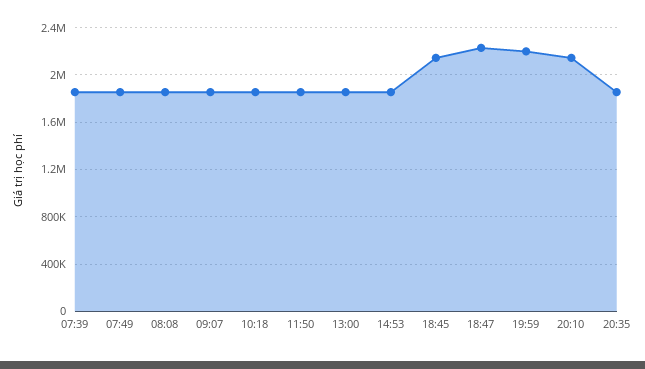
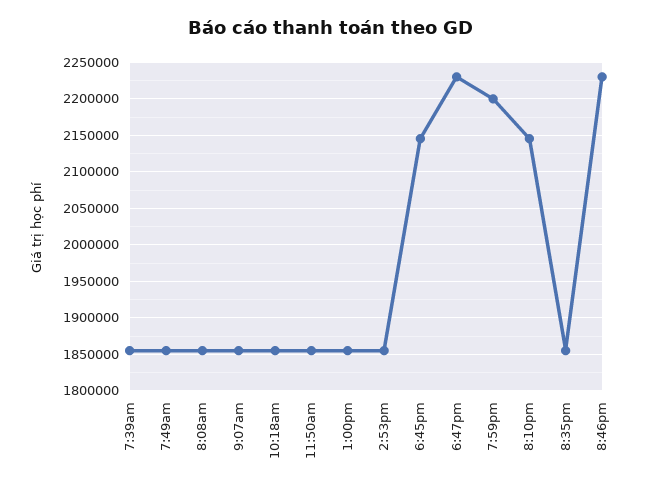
8:46pm: none -> 2230000

